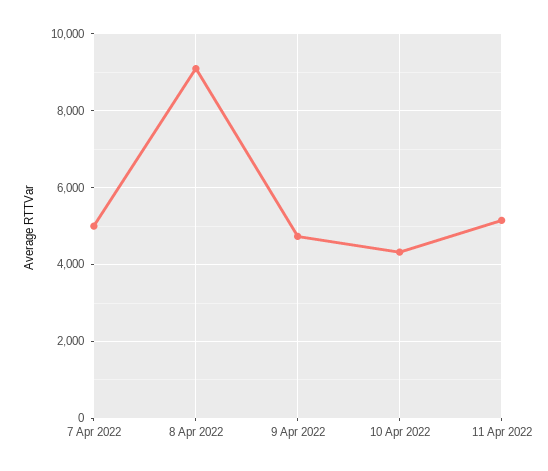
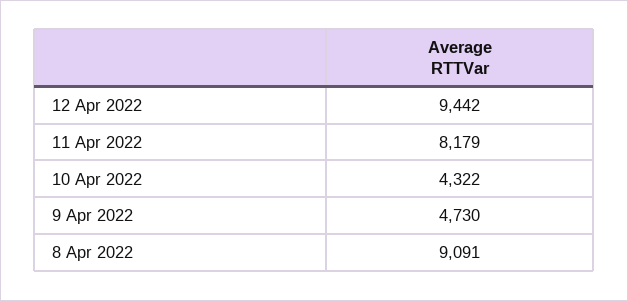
7 Apr 2022: 5000 -> none
11 Apr 2022: 5200 -> 8179
12 Apr 2022: none -> 9442

